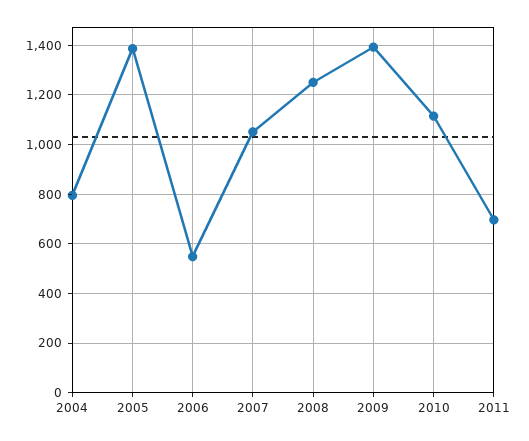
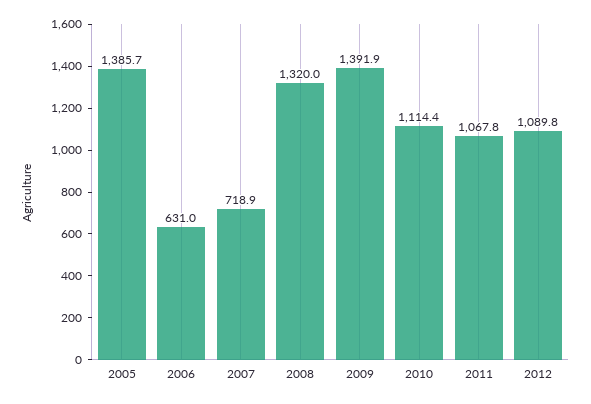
2004: 800 -> none
2006: 550 -> 631
2007: 1050 -> 718.9
2008: 1250 -> 1320
2011: 700 -> 1067.8
2012: none -> 1089.8

